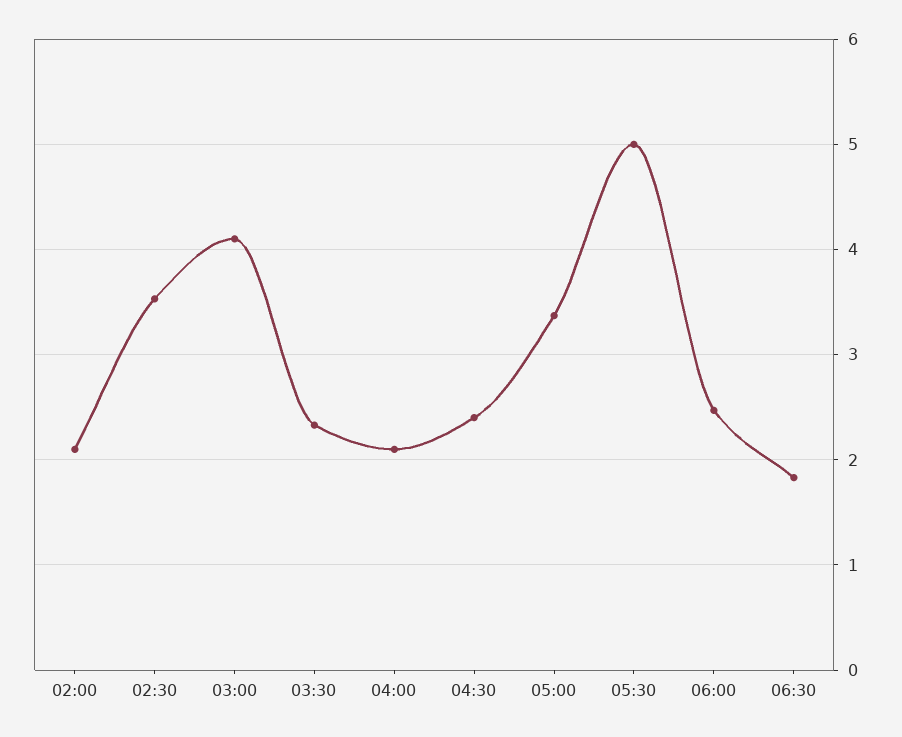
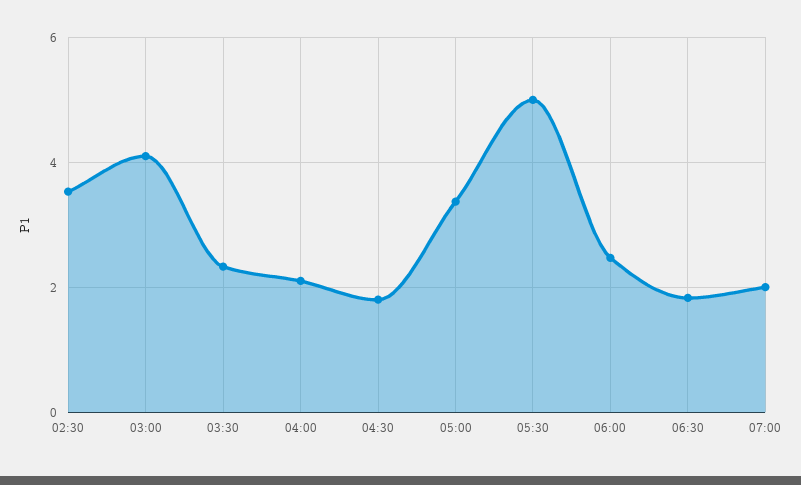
02:00: 2.1 -> none
04:30: 2.4 -> 1.8
07:00: none -> 2

